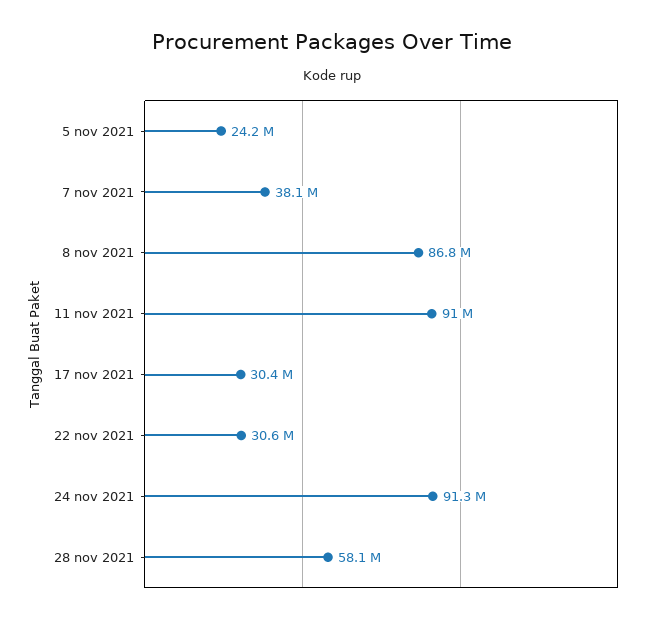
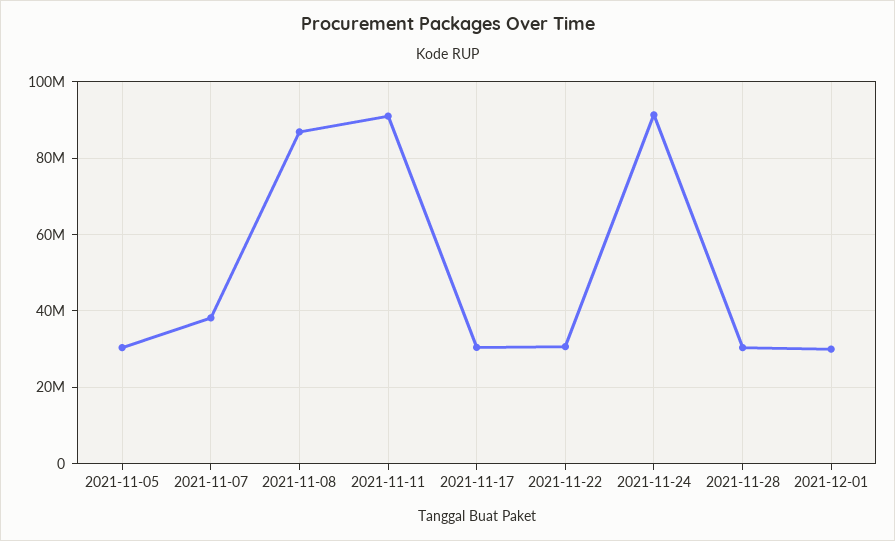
5 nov 2021: 24200000 -> 30000000
28 nov 2021: 58100000 -> 30000000
2021-12-01: none -> 30000000

